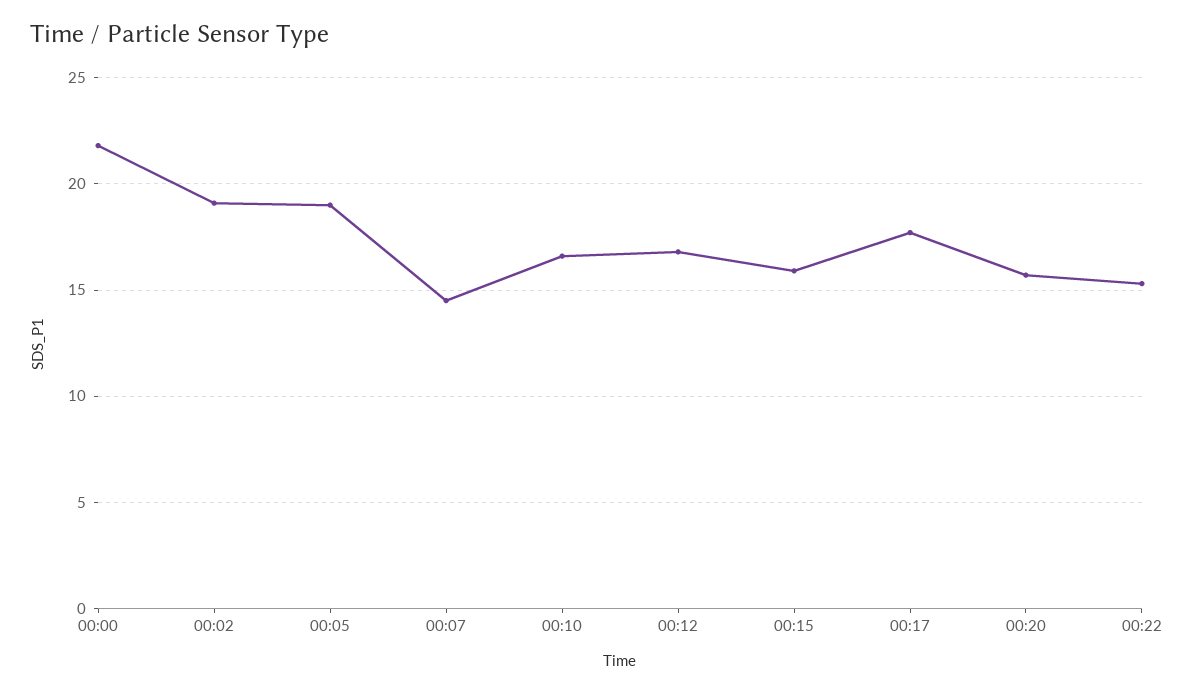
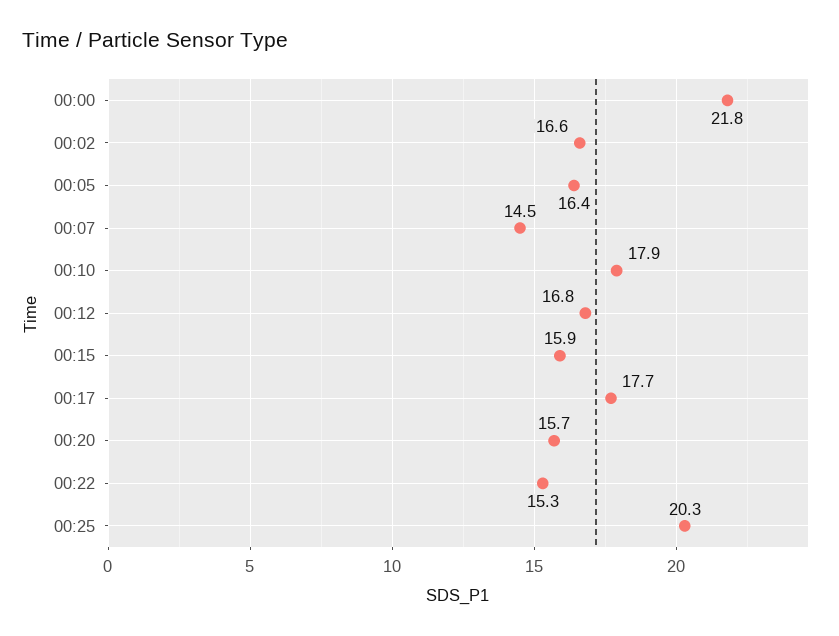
00:02: 19 -> 16.6
00:05: 19 -> 16.4
00:10: 16.5 -> 17.9
00:25: none -> 20.3

